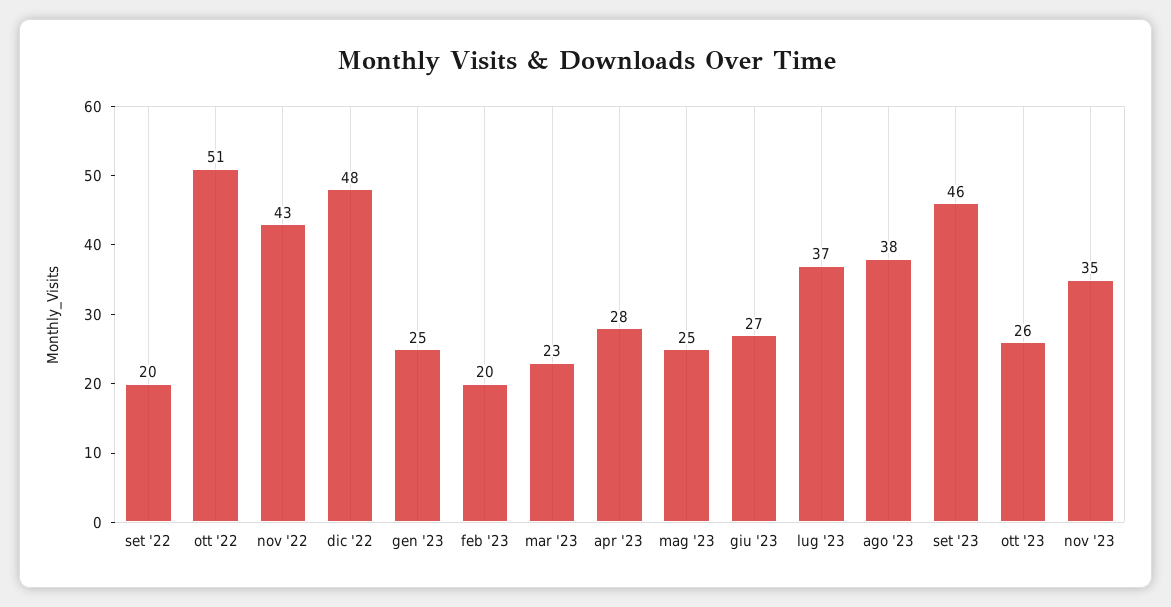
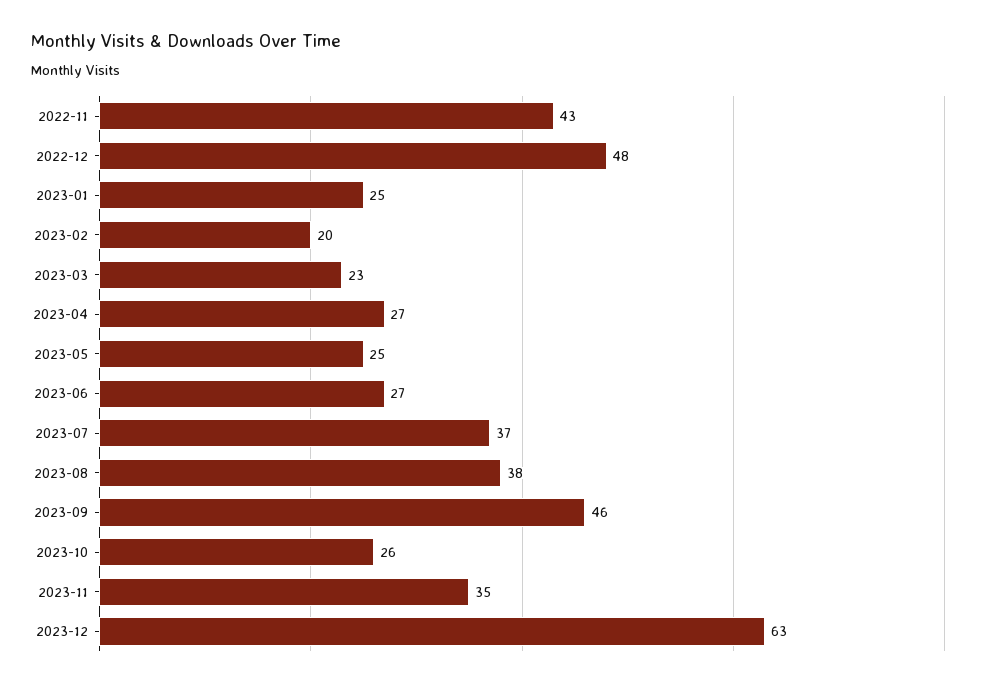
set '22: 20 -> none
ott '22: 51 -> none
apr '23: 28 -> 27
2023-12: none -> 63

